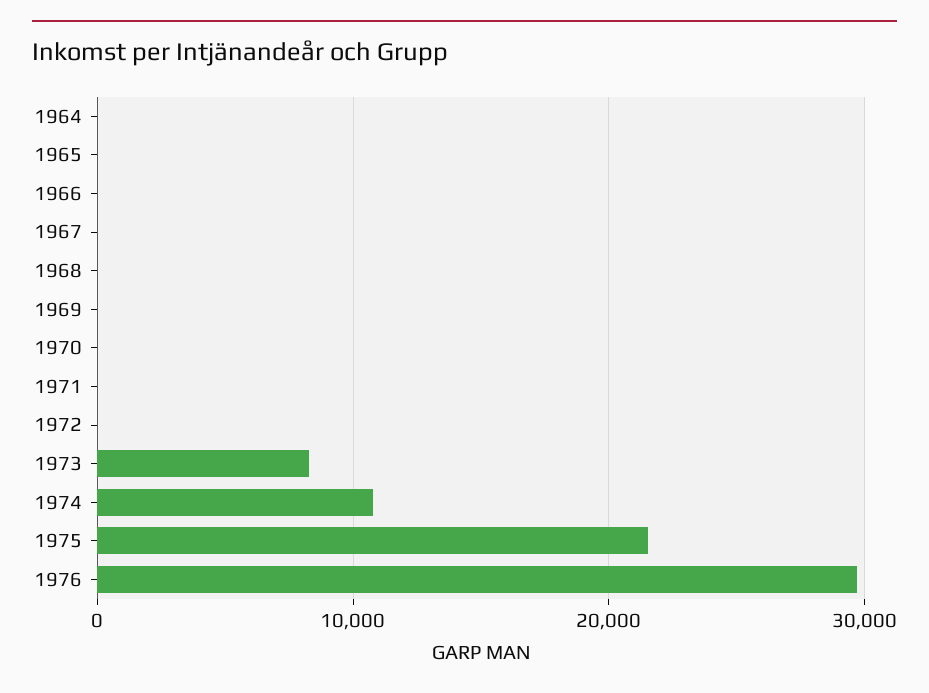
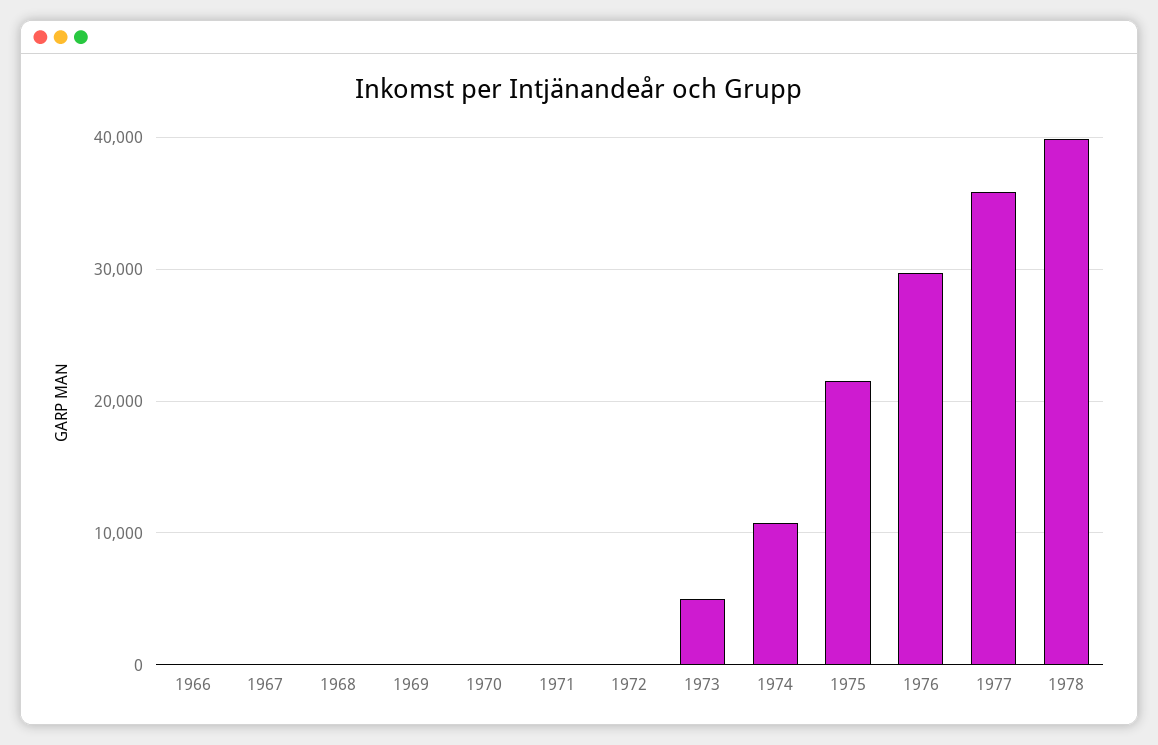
1964: 0 -> none
1965: 0 -> none
1973: 8000 -> 5000
1977: none -> 36000
1978: none -> 40000

